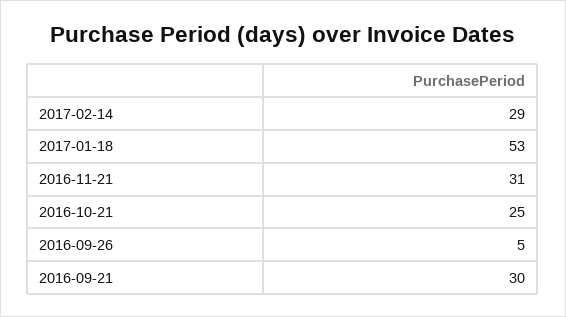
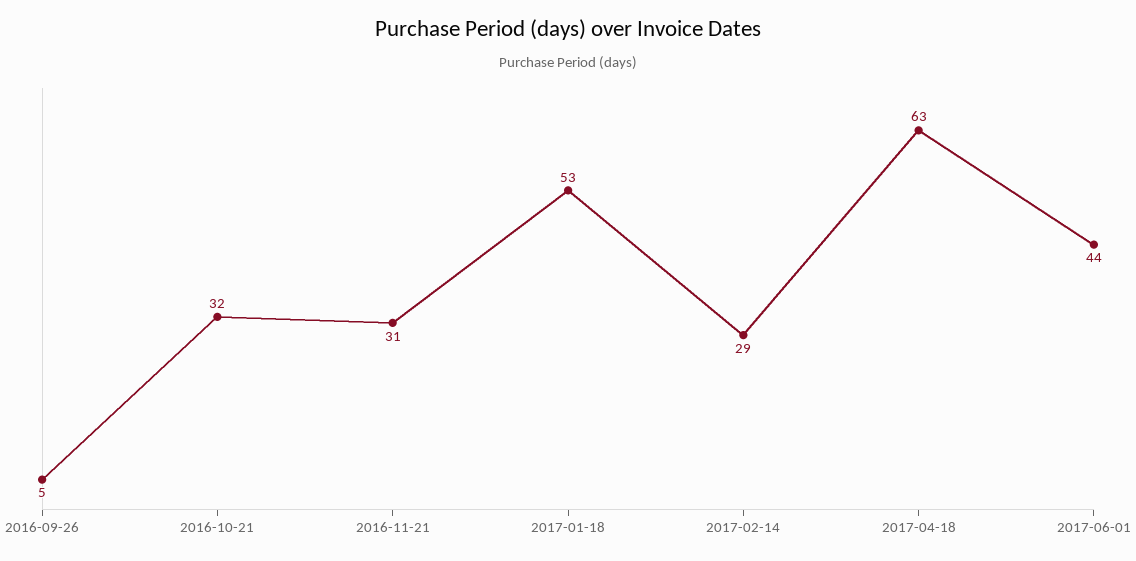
2016-10-21: 25 -> 32
2016-09-21: 30 -> none
2017-04-18: none -> 63
2017-06-01: none -> 44

